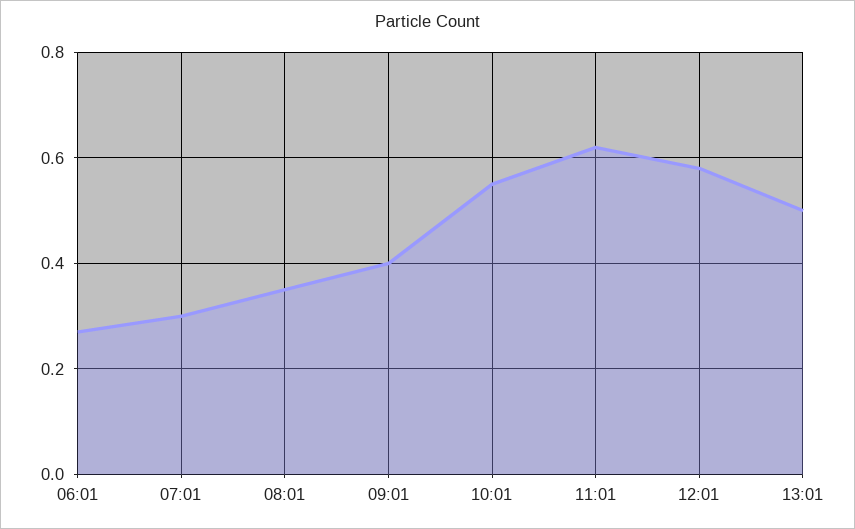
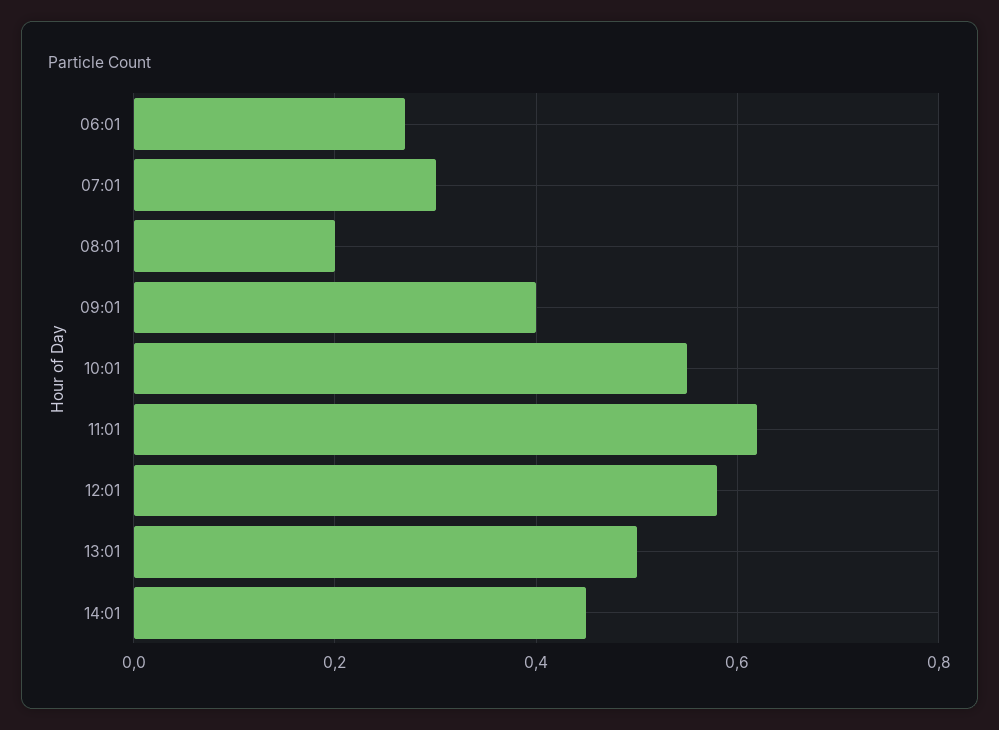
08:01: 0.35 -> 0.2
14:01: none -> 0.45

